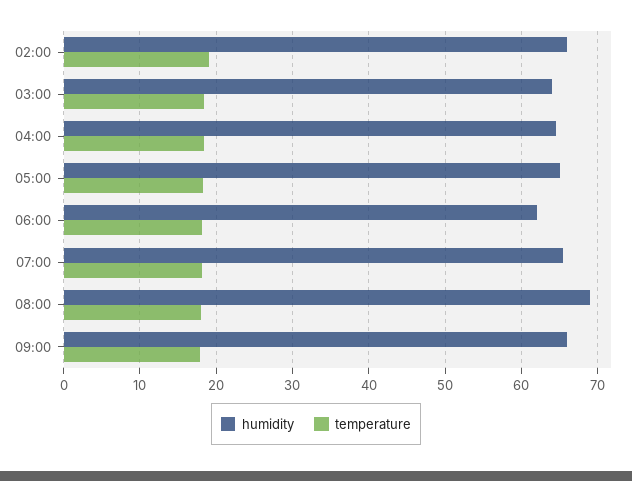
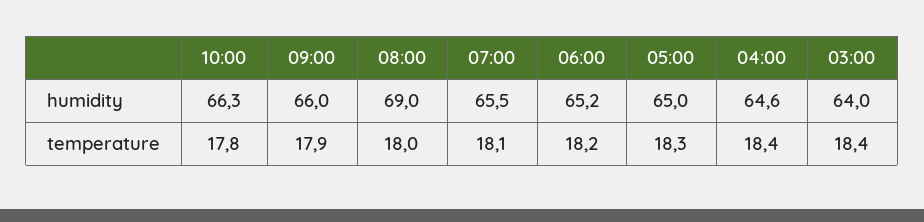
humidity, 02:00: 66 -> none
temperature, 02:00: 19 -> none
humidity, 06:00: 62 -> 65.2
humidity, 10:00: none -> 66.3
temperature, 10:00: none -> 17.8

